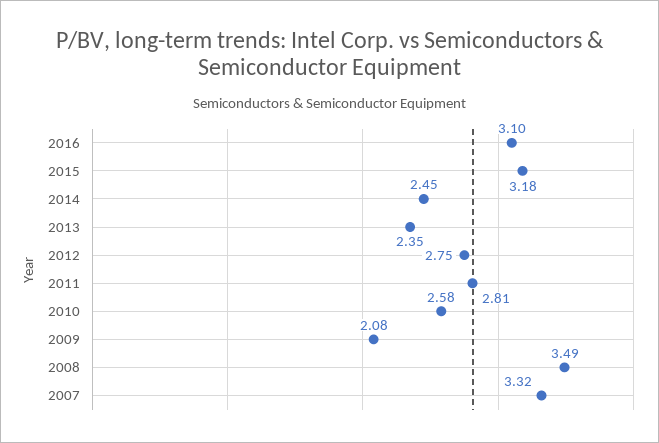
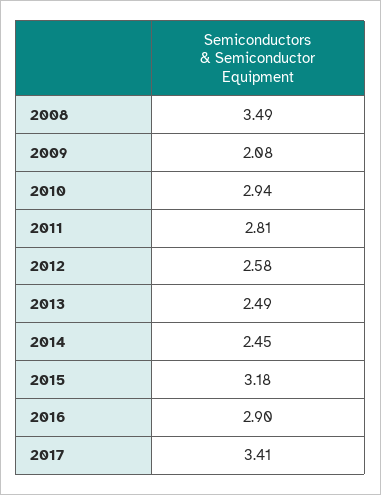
2016: 3.1 -> 2.9
2013: 2.35 -> 2.49
2012: 2.75 -> 2.58
2010: 2.58 -> 2.94
2007: 3.32 -> none
2017: none -> 3.41

